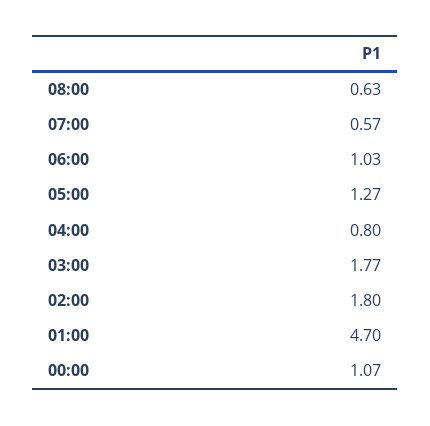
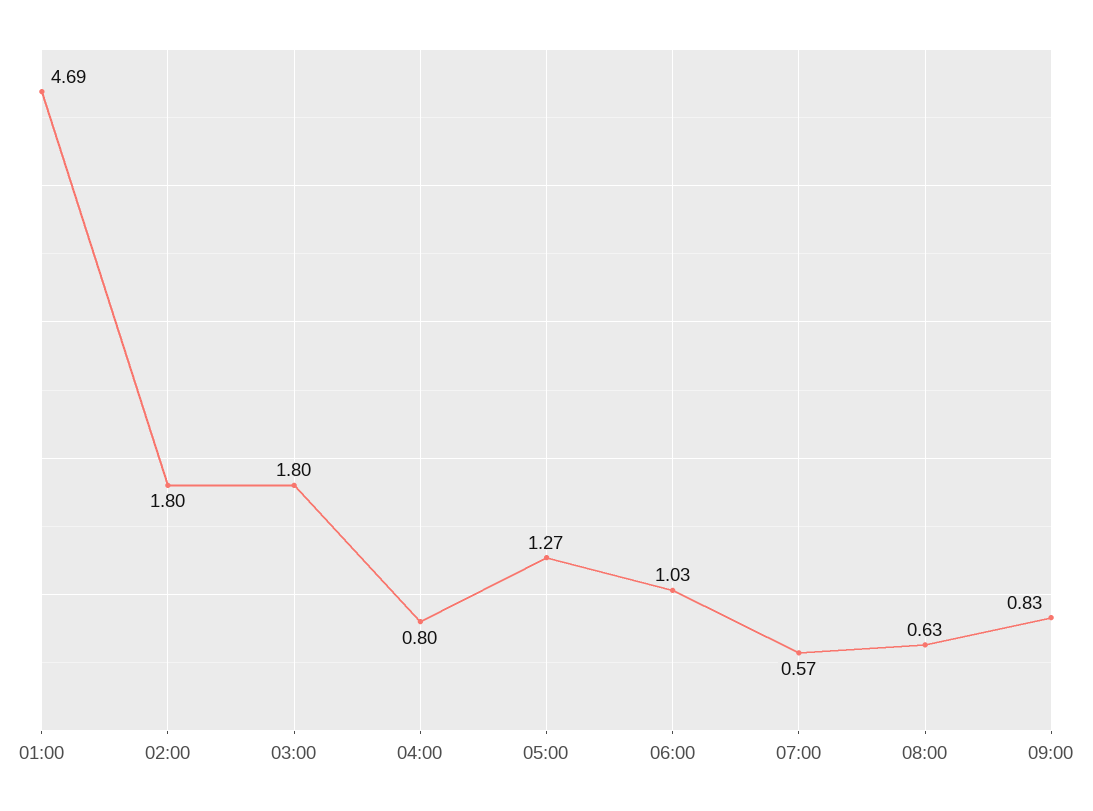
03:00: 1.77 -> 1.8
01:00: 4.7 -> 4.69
00:00: 1.07 -> none
09:00: none -> 0.83

